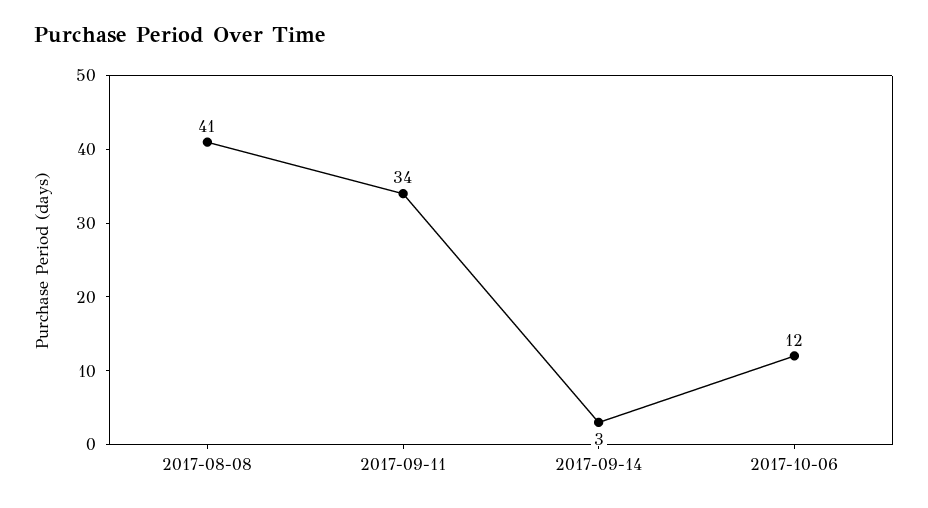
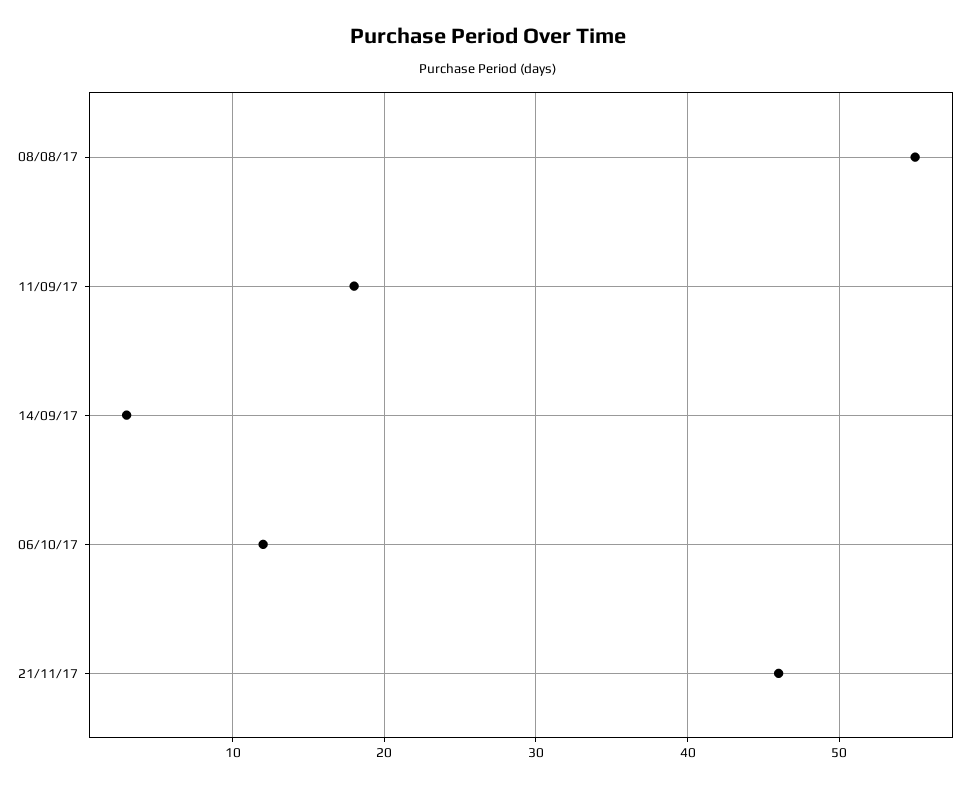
2017-08-08: 41 -> 55
2017-09-11: 34 -> 18
21/11/17: none -> 46

